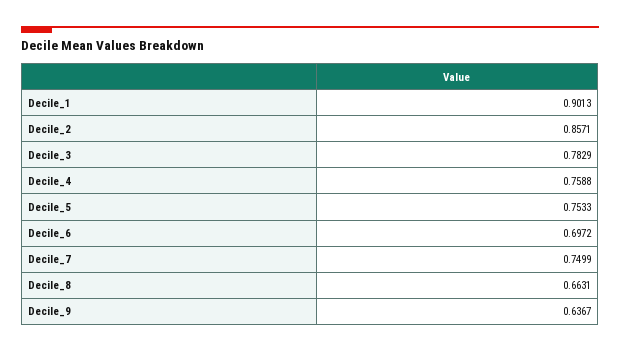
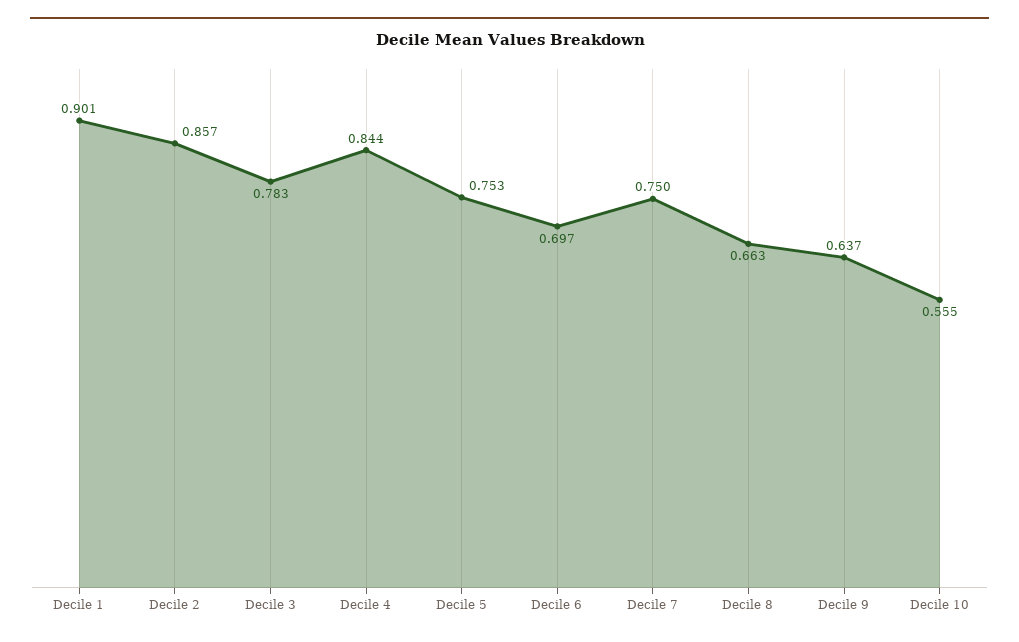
Decile_4: 0.7588 -> 0.844
Decile 10: none -> 0.555

